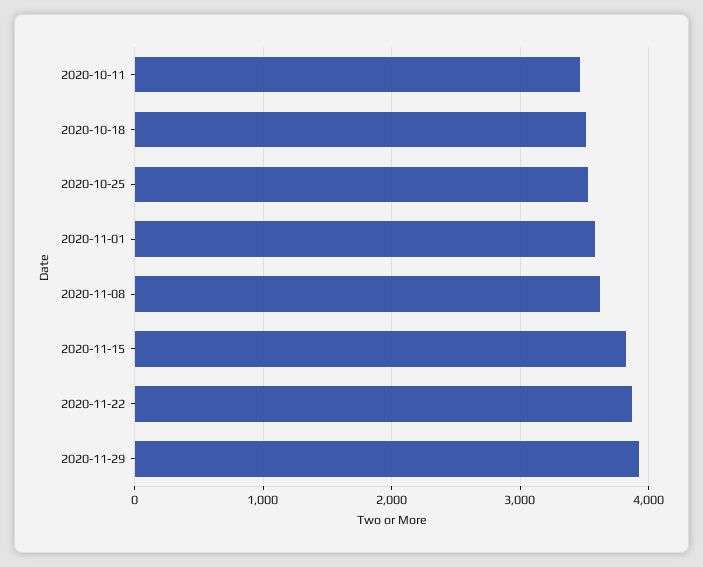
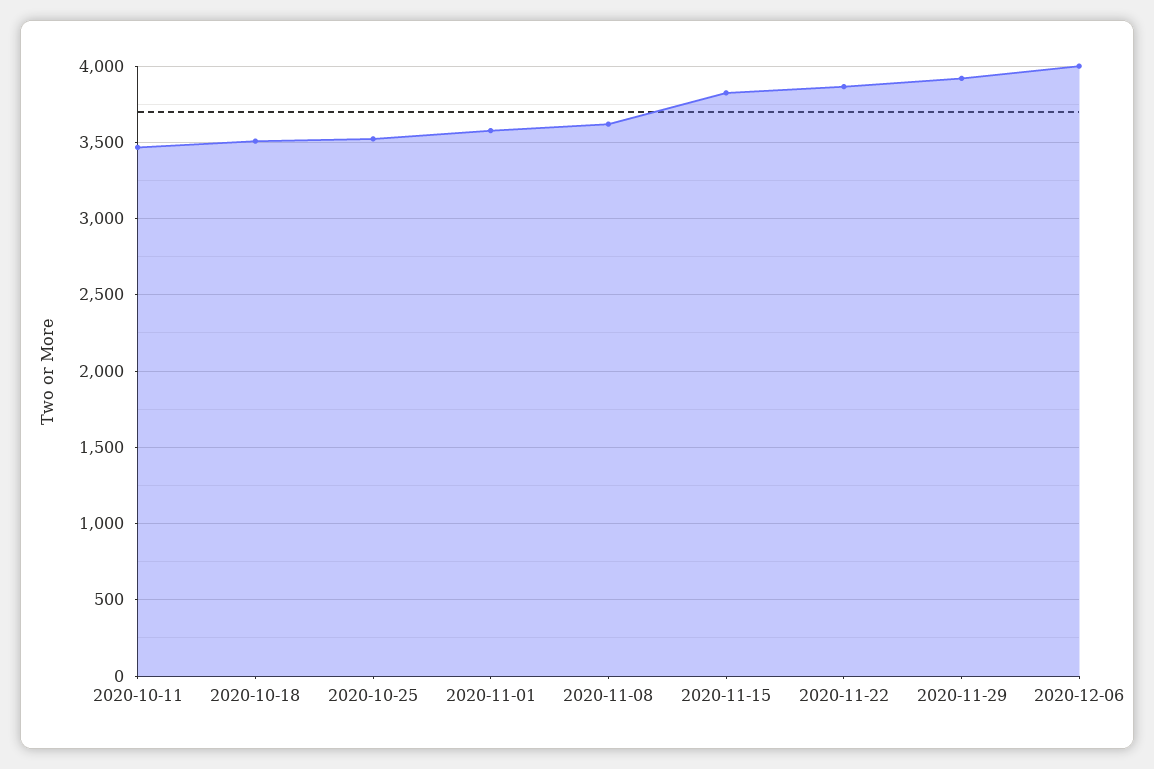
2020-12-06: none -> 4000

